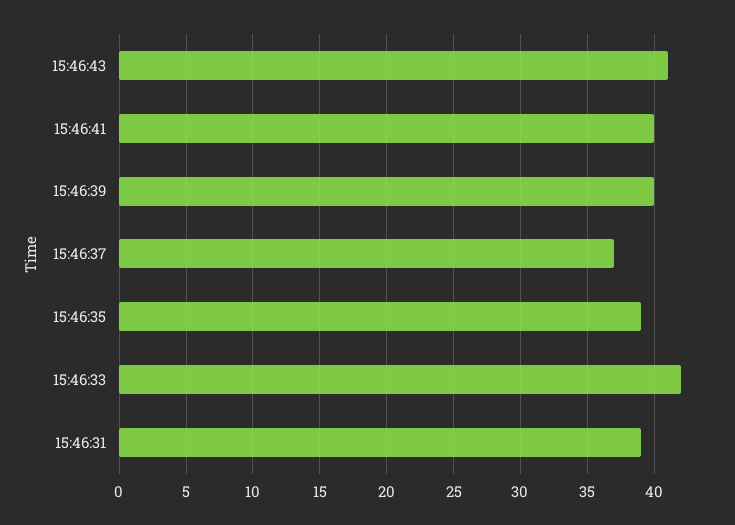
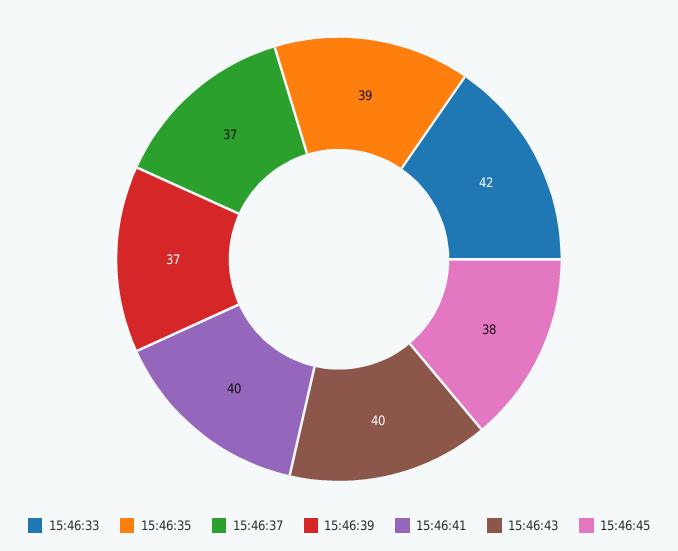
15:46:43: 41 -> 40
15:46:39: 40 -> 37
15:46:31: 39 -> none
15:46:45: none -> 38

